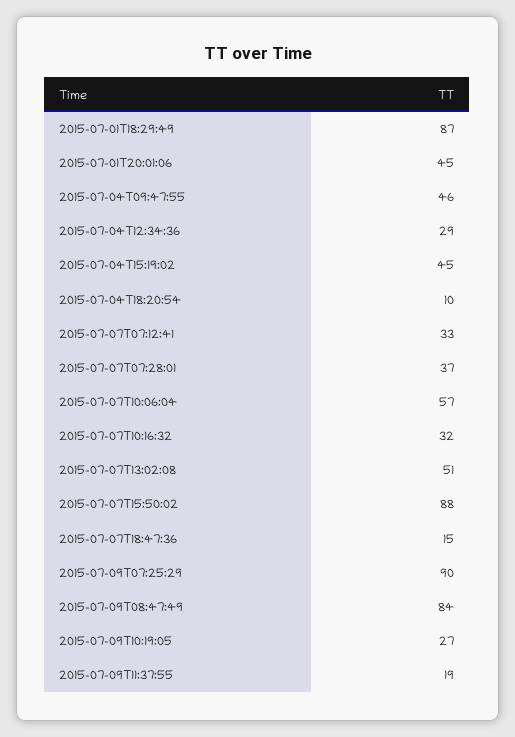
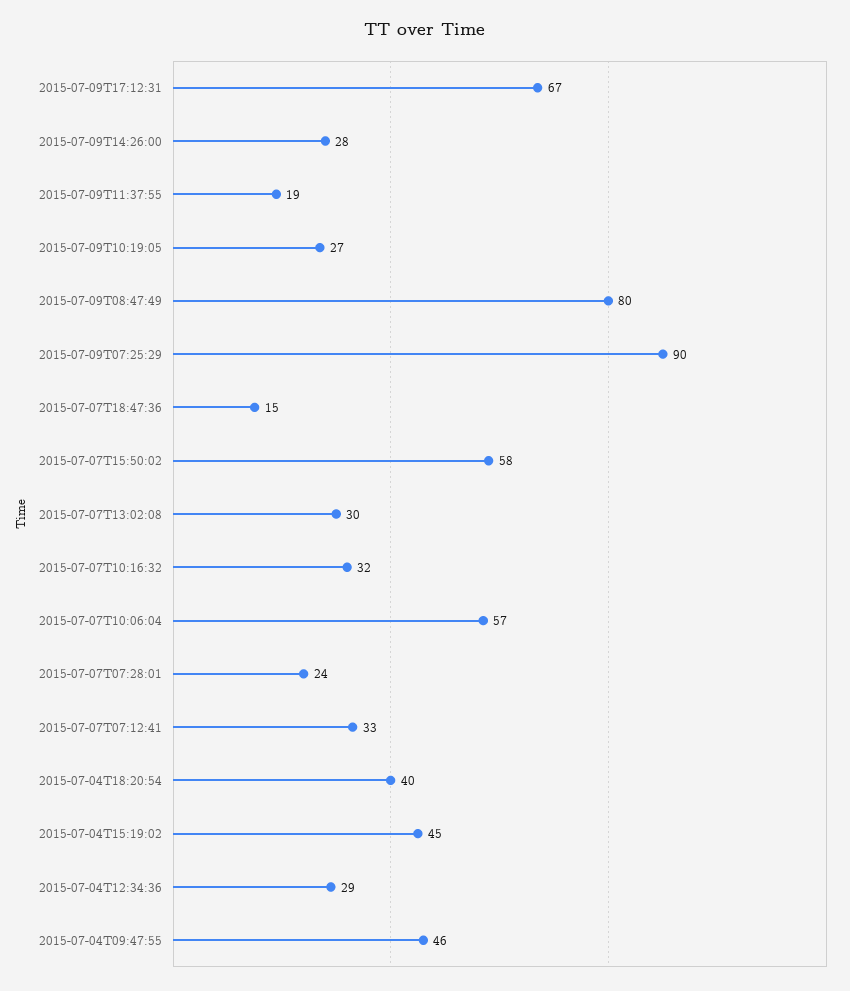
2015-07-01T18:29:49: 87 -> none
2015-07-01T20:01:06: 45 -> none
2015-07-04T18:20:54: 10 -> 40
2015-07-07T07:28:01: 37 -> 24
2015-07-07T13:02:08: 51 -> 30
2015-07-07T15:50:02: 88 -> 58
2015-07-09T08:47:49: 84 -> 80
2015-07-09T17:12:31: none -> 67
2015-07-09T14:26:00: none -> 28

